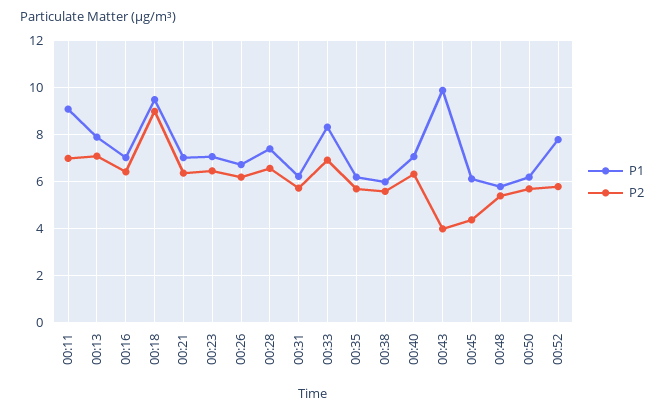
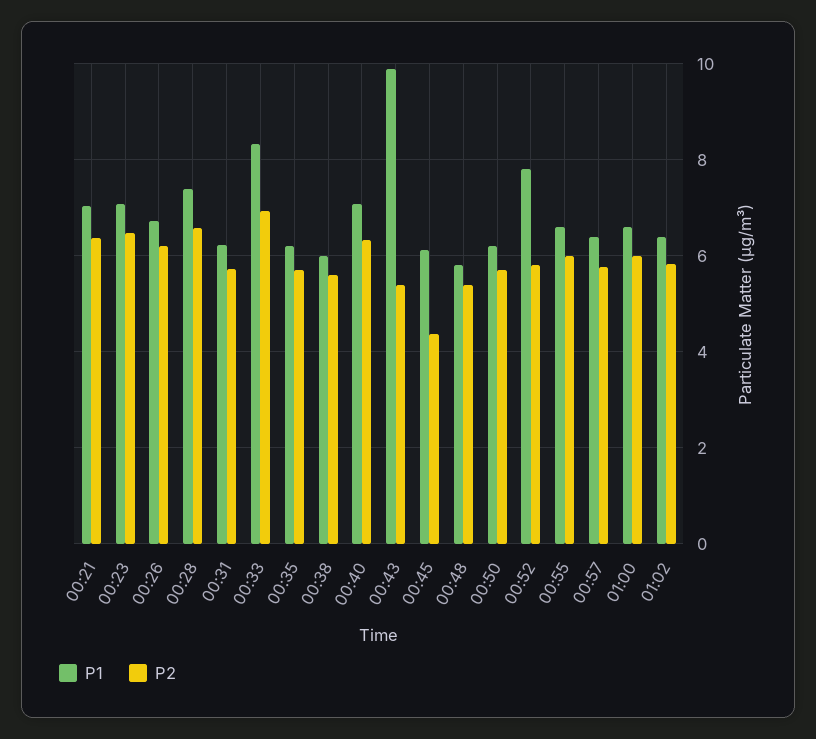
P1, 00:11: 9 -> none
P2, 00:11: 7 -> none
P1, 00:13: 8 -> none
P2, 00:13: 7 -> none
P1, 00:16: 7 -> none
P2, 00:16: 6.5 -> none
P1, 00:18: 9.5 -> none
P2, 00:18: 9 -> none
P2, 00:43: 4 -> 5.4
P1, 00:55: none -> 6.6
P2, 00:55: none -> 6
P1, 00:57: none -> 6.4
P2, 00:57: none -> 5.8
P1, 01:00: none -> 6.6
P2, 01:00: none -> 6
P1, 01:02: none -> 6.4
P2, 01:02: none -> 5.8

